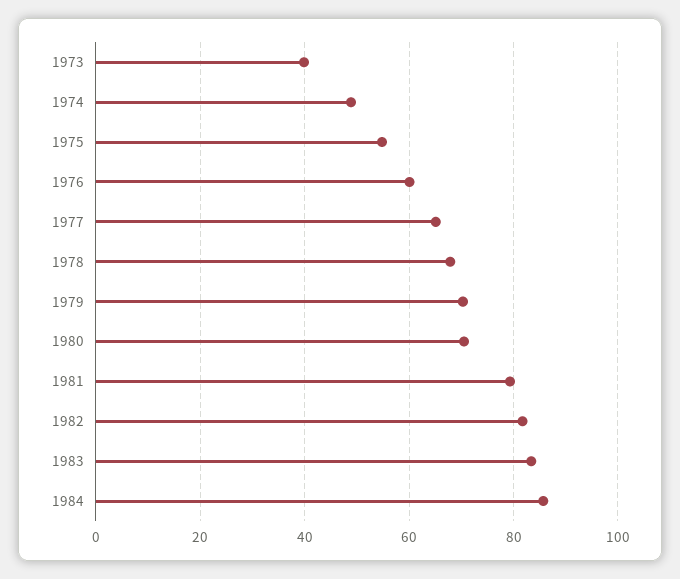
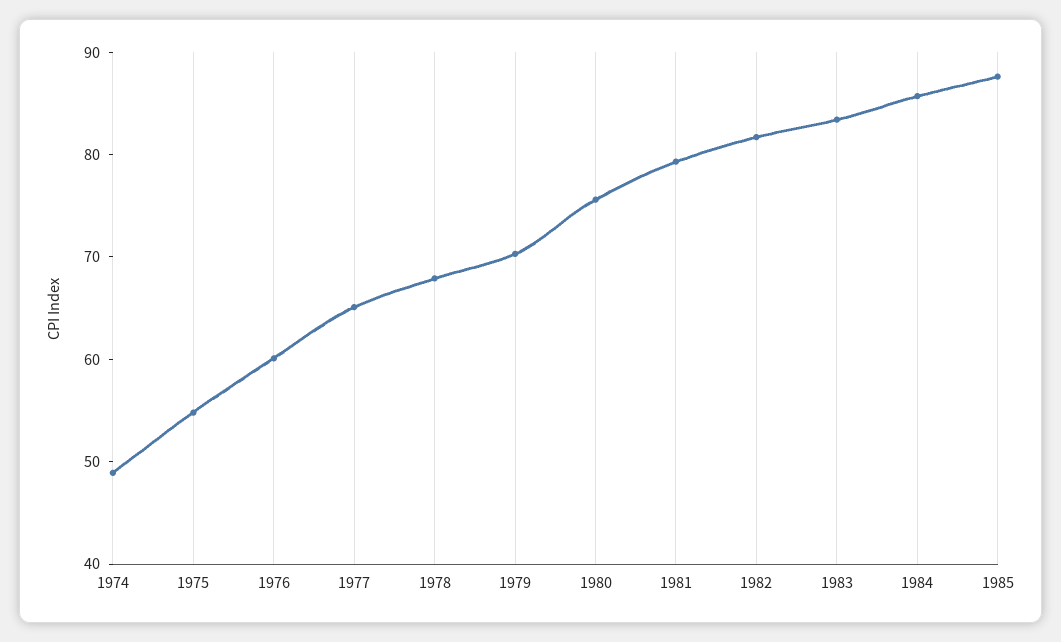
1973: 40 -> none
1980: 70 -> 76
1985: none -> 88

